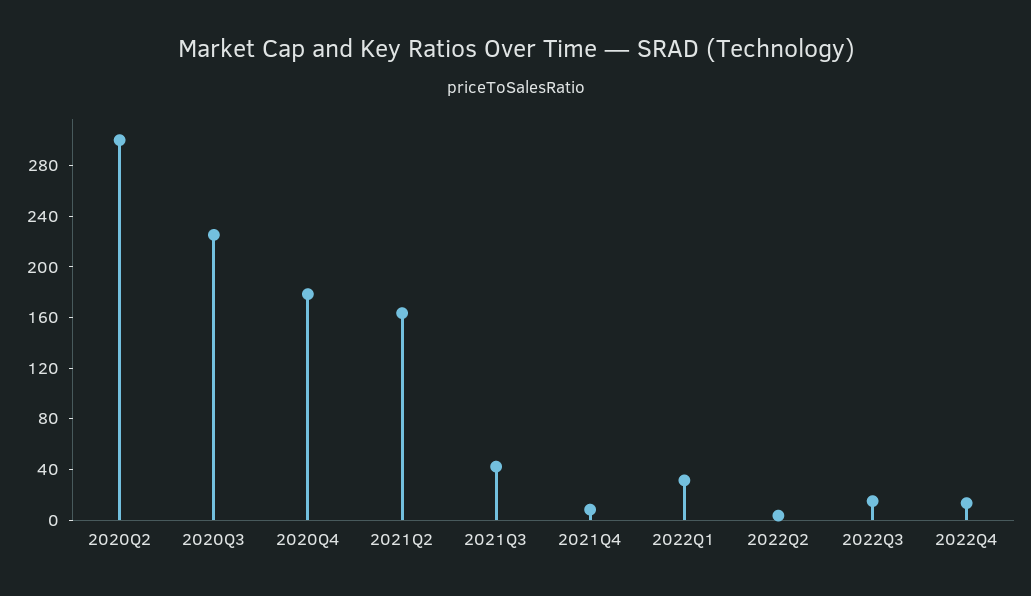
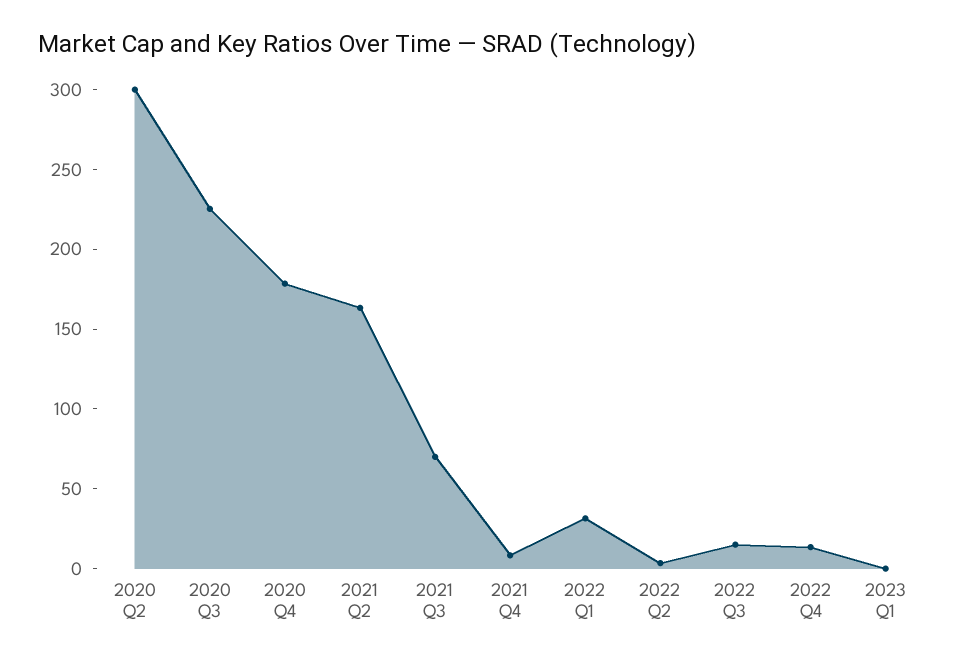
2021Q3: 40 -> 70
2023 Q1: none -> 0

